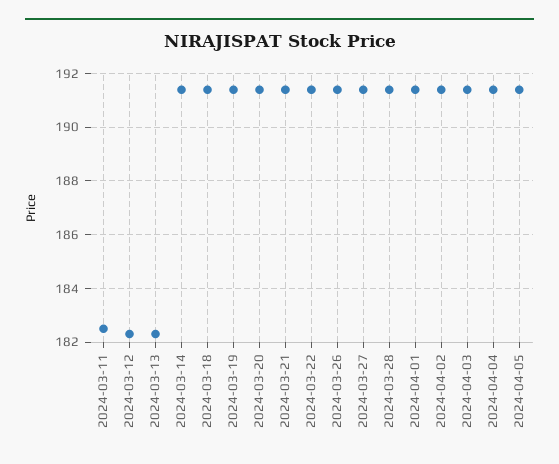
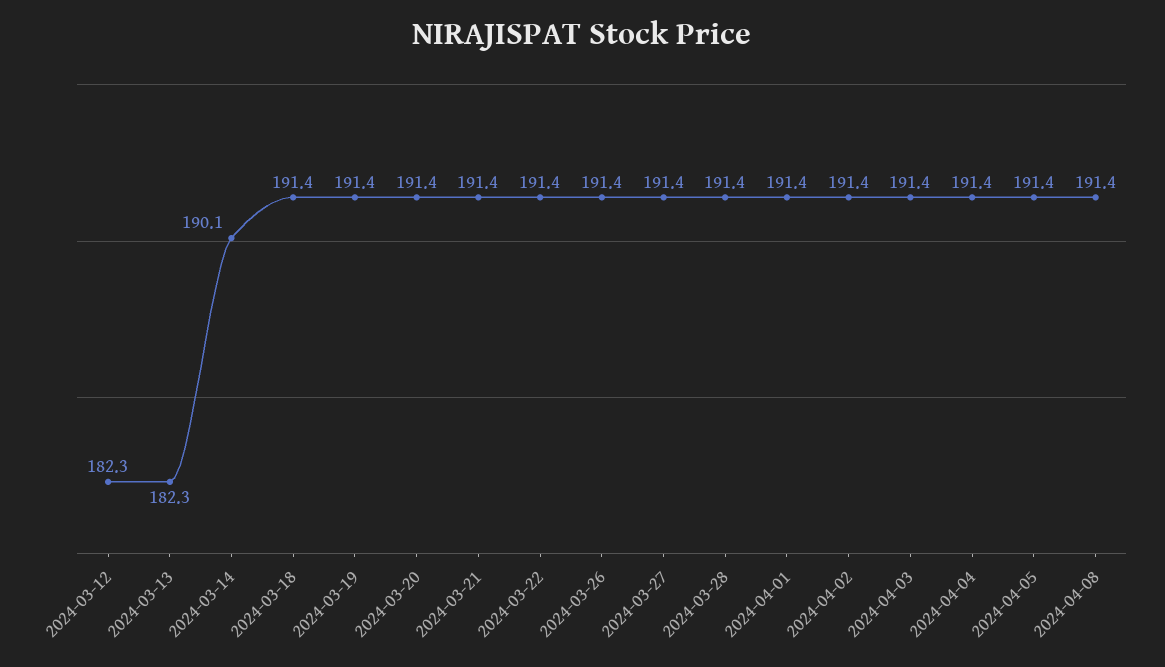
2024-03-11: 182.5 -> none
2024-03-14: 191.5 -> 190.1
2024-04-08: none -> 191.4

